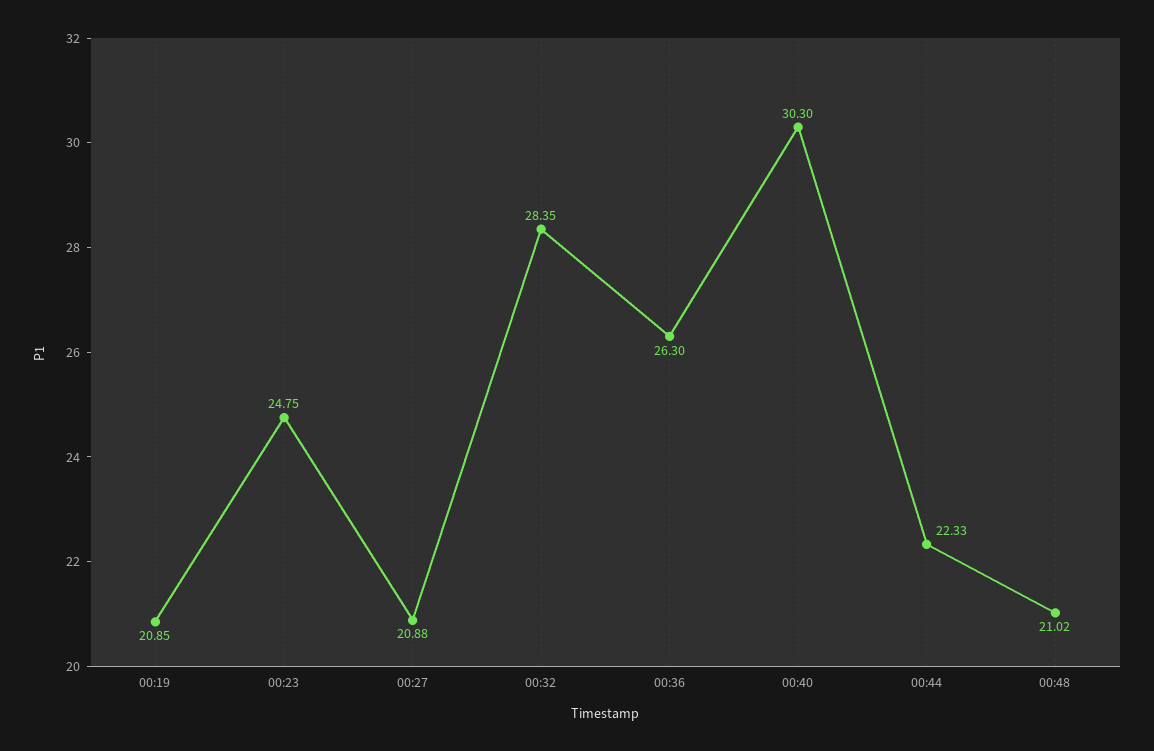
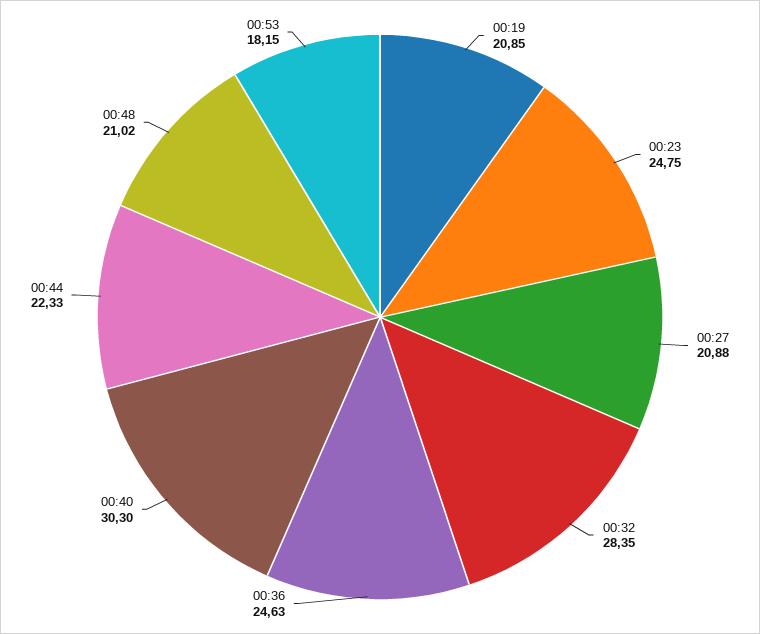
00:36: 26.3 -> 24.63
00:53: none -> 18.15

